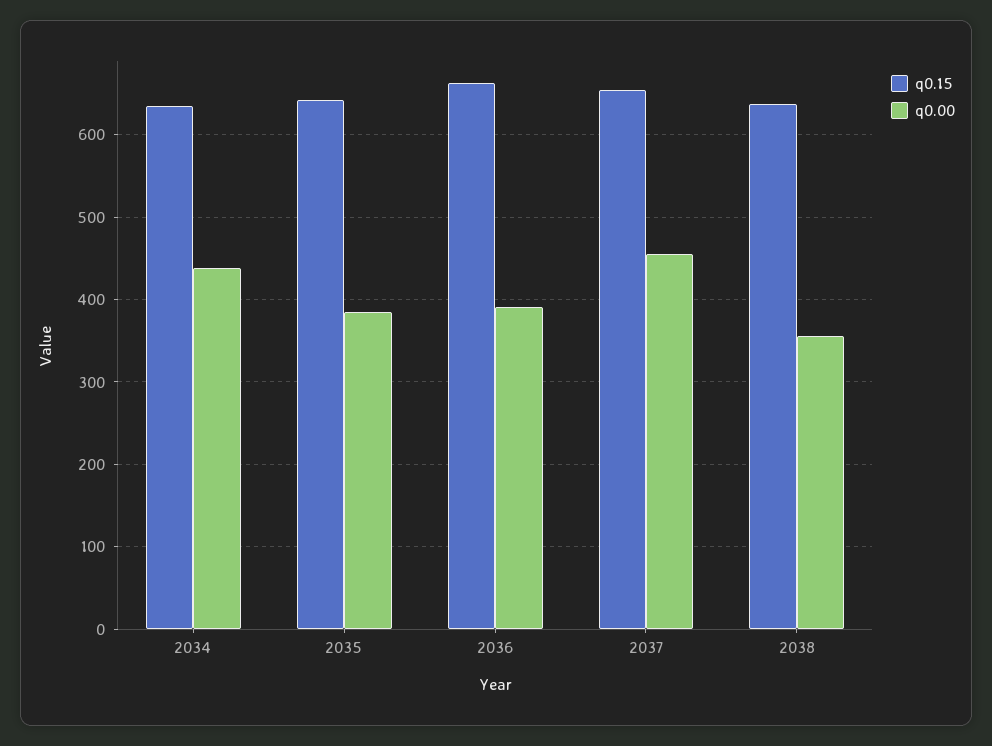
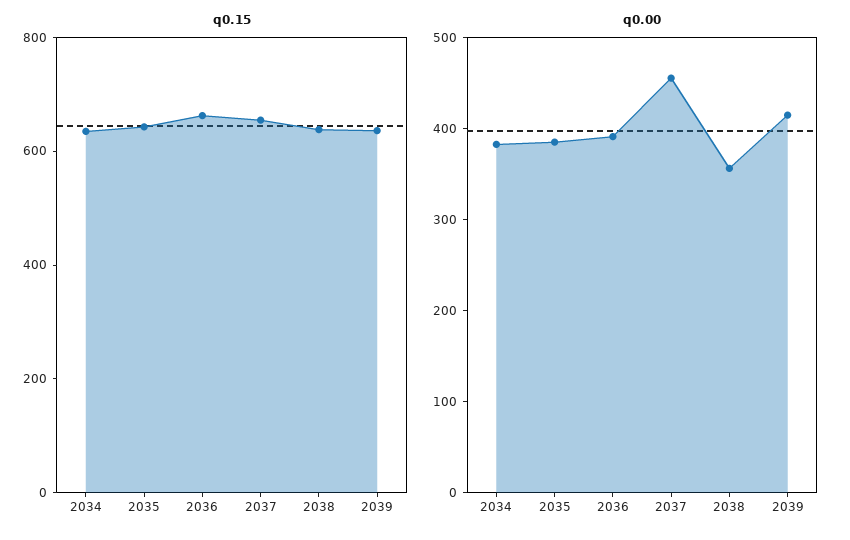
q0.00, 2034: 440 -> 380
q0.15, 2039: none -> 650
q0.00, 2039: none -> 420

